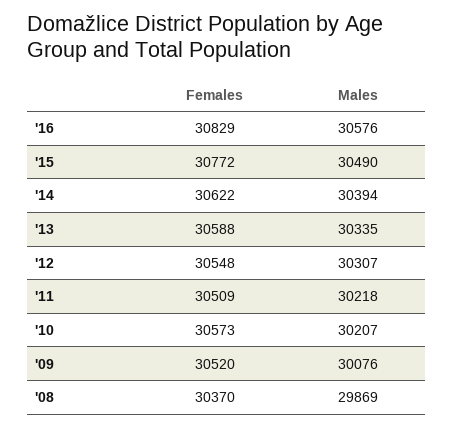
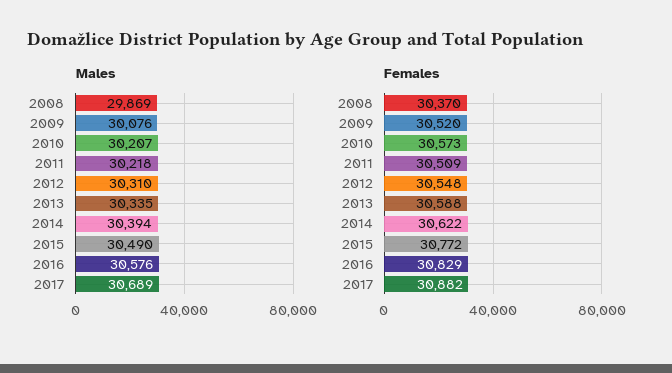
Males, '12: 30307 -> 30310
Males, 2017: none -> 30689
Females, 2017: none -> 30882

